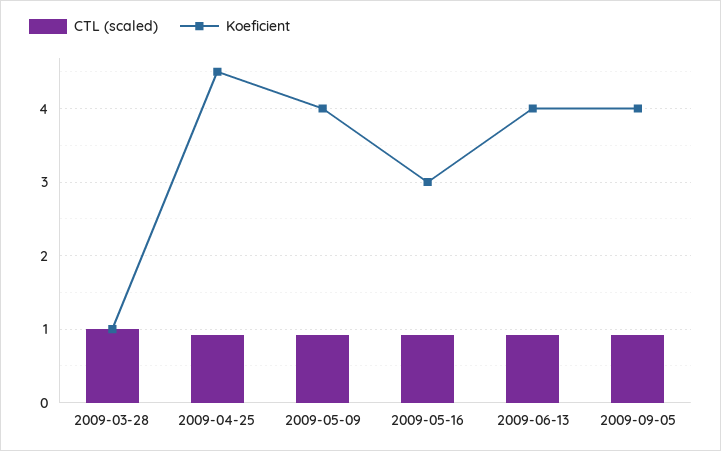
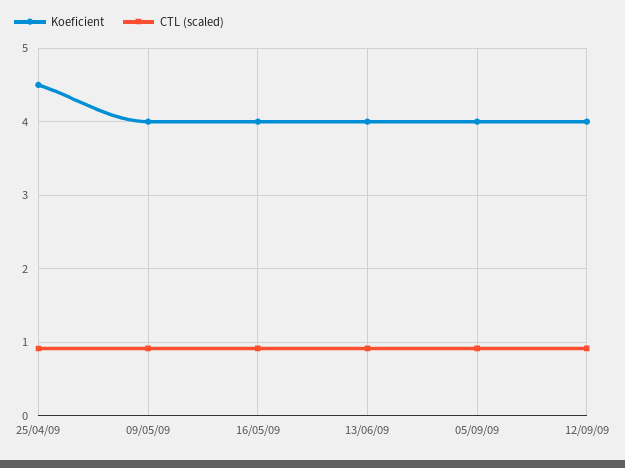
CTL (scaled), 2009-03-28: 1 -> none
Koeficient, 2009-03-28: 1 -> none
Koeficient, 2009-05-16: 3 -> 4
Koeficient, 12/09/09: none -> 4
CTL (scaled), 12/09/09: none -> 0.9

